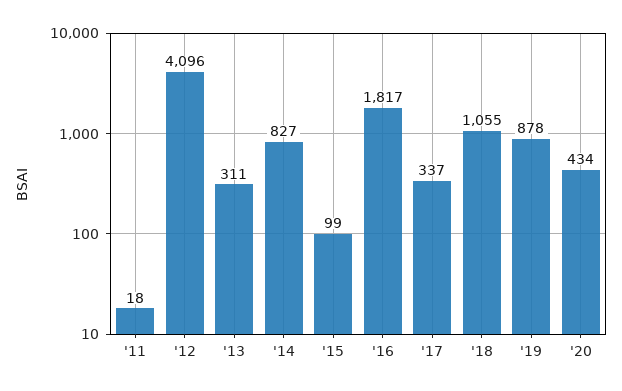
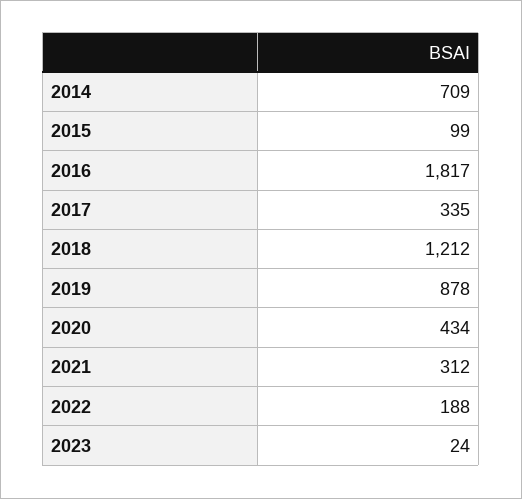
'11: 18 -> none
'12: 4096 -> none
'13: 311 -> none
'14: 827 -> 709
'17: 337 -> 335
'18: 1055 -> 1212
2021: none -> 312
2022: none -> 188
2023: none -> 24

